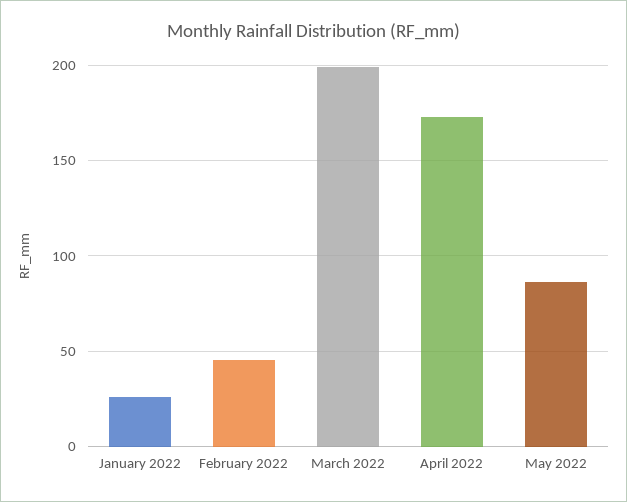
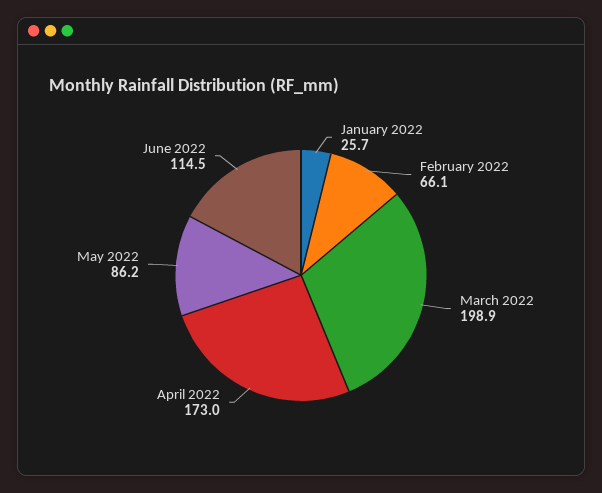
February 2022: 45 -> 66.1
June 2022: none -> 114.5

